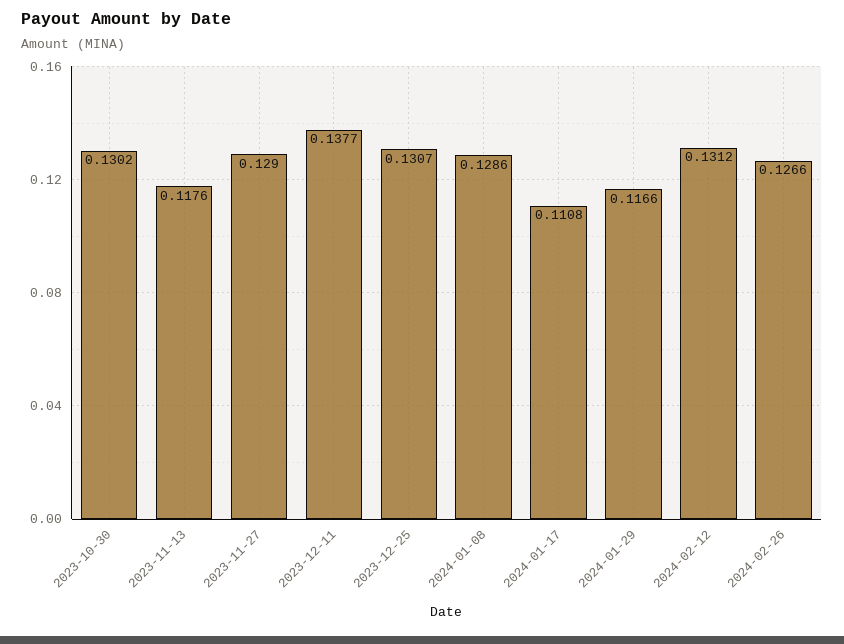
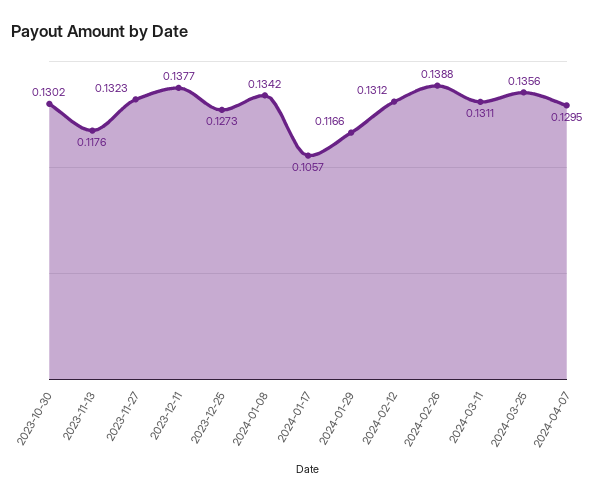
2023-11-27: 0.129 -> 0.1323
2023-12-25: 0.1307 -> 0.1273
2024-01-08: 0.1286 -> 0.1342
2024-01-17: 0.1108 -> 0.1057
2024-02-26: 0.1266 -> 0.1388
2024-03-11: none -> 0.1311
2024-03-25: none -> 0.1356
2024-04-07: none -> 0.1295

